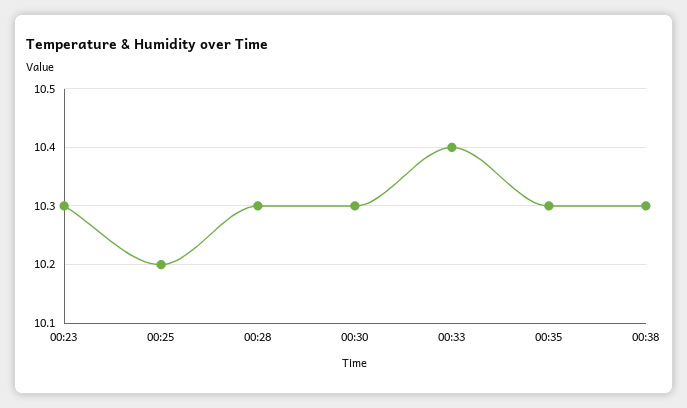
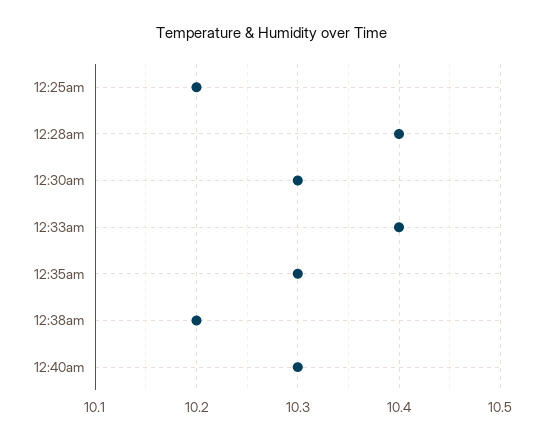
00:23: 10.3 -> none
00:28: 10.3 -> 10.4
00:38: 10.3 -> 10.2
12:40am: none -> 10.3

